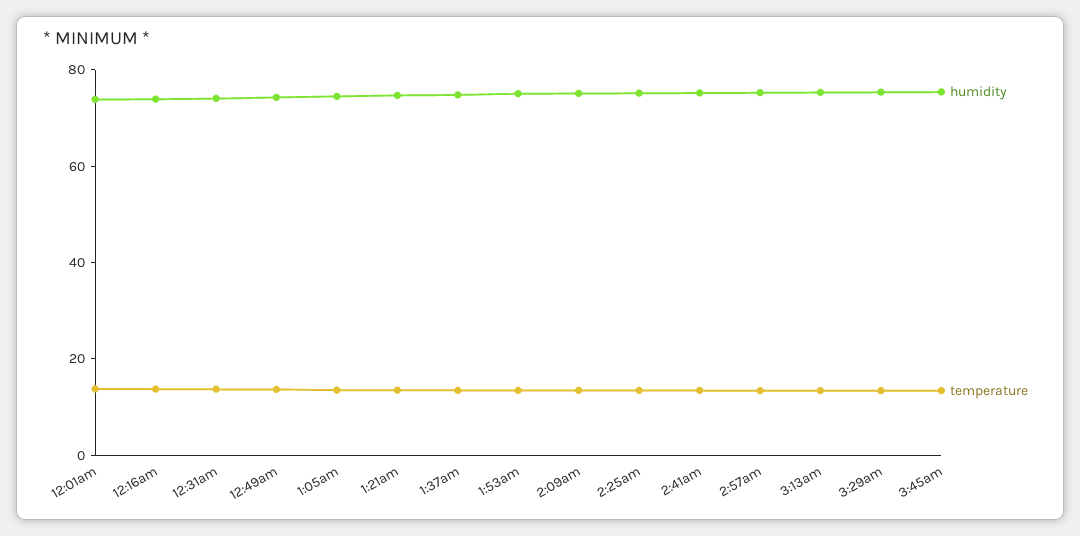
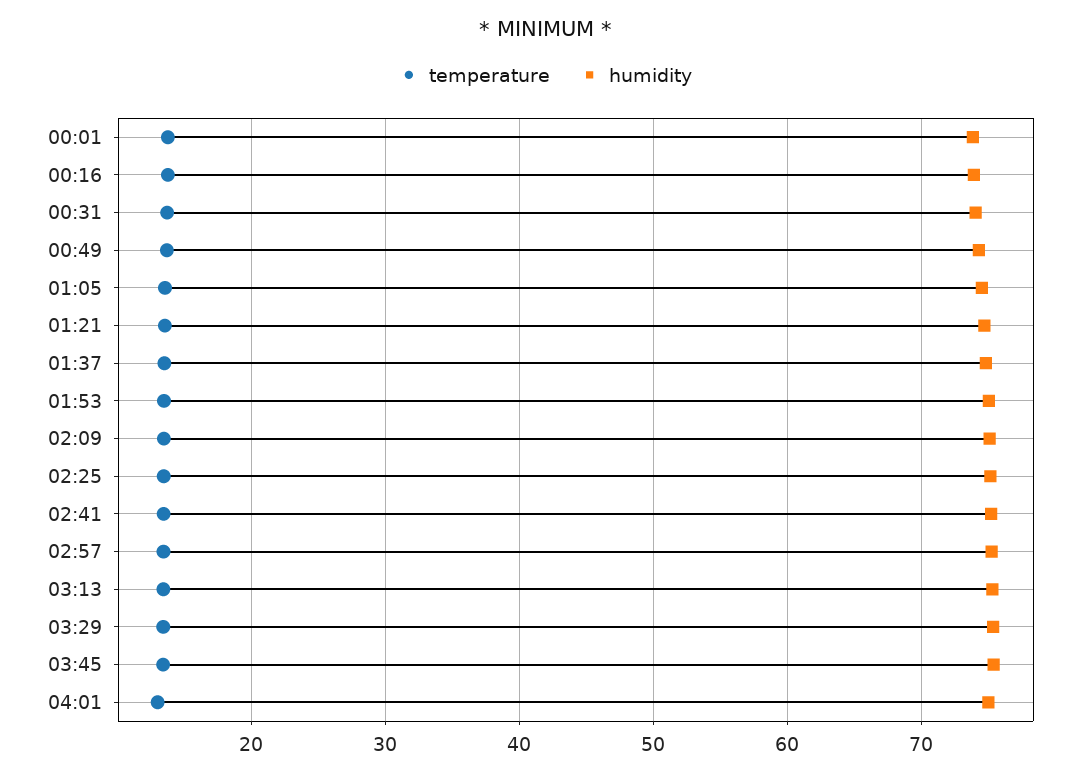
temperature, 04:01: none -> 13
humidity, 04:01: none -> 75

